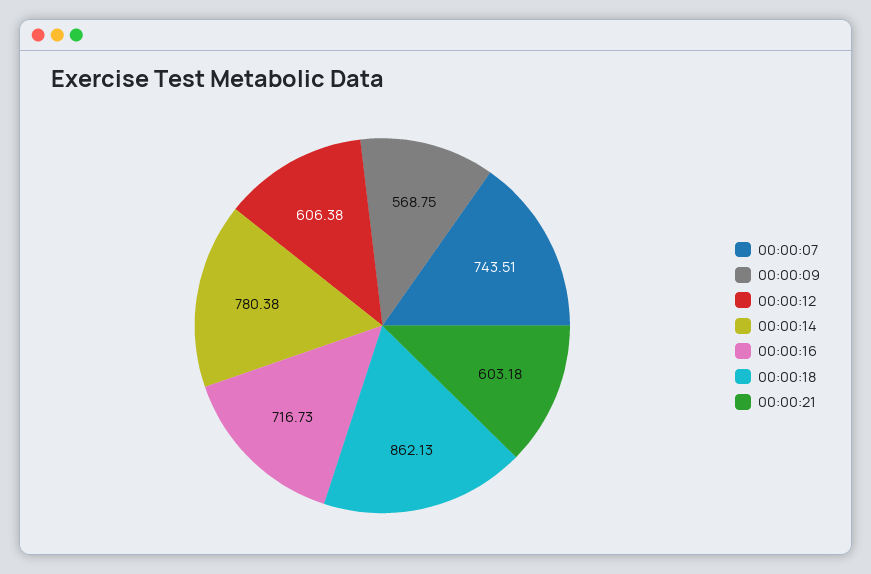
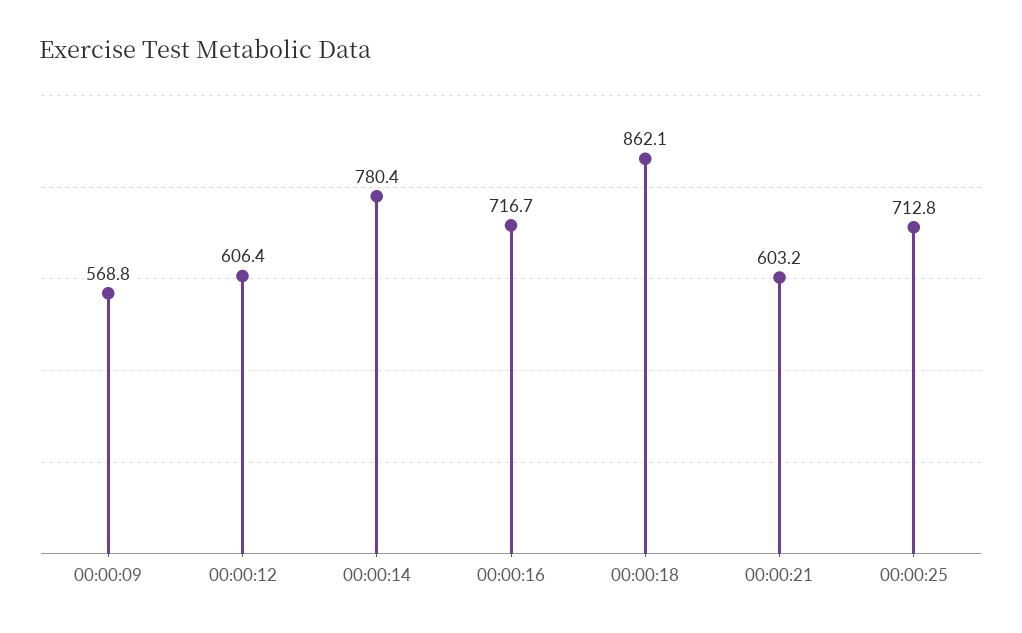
00:00:07: 743.51 -> none
00:00:25: none -> 712.8

